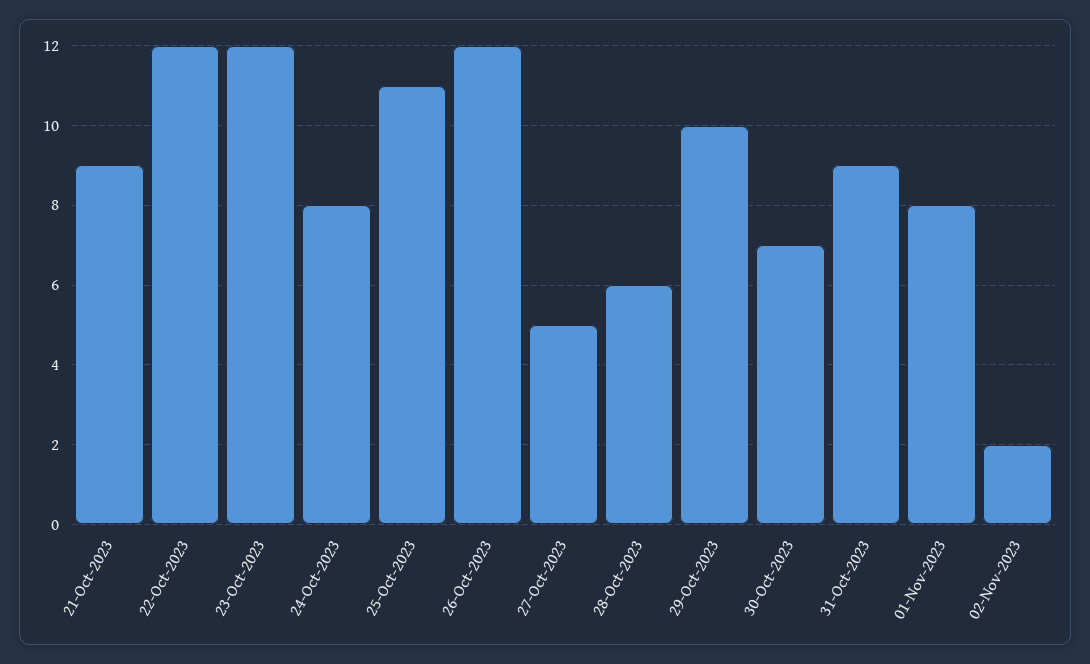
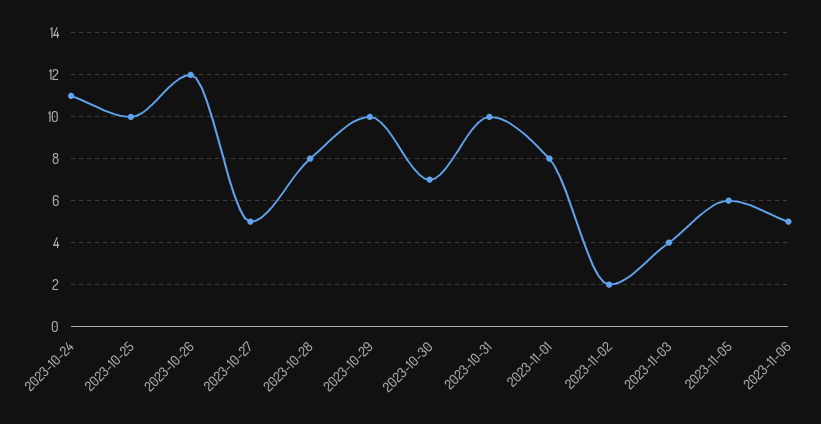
21-Oct-2023: 9 -> none
22-Oct-2023: 12 -> none
23-Oct-2023: 12 -> none
24-Oct-2023: 8 -> 11
25-Oct-2023: 11 -> 10
28-Oct-2023: 6 -> 8
31-Oct-2023: 9 -> 10
2023-11-03: none -> 4
2023-11-05: none -> 6
2023-11-06: none -> 5

